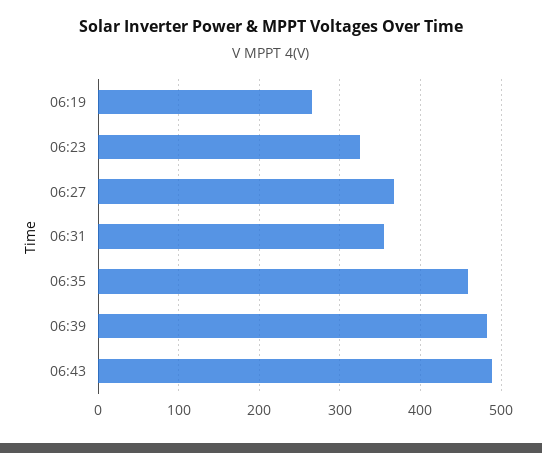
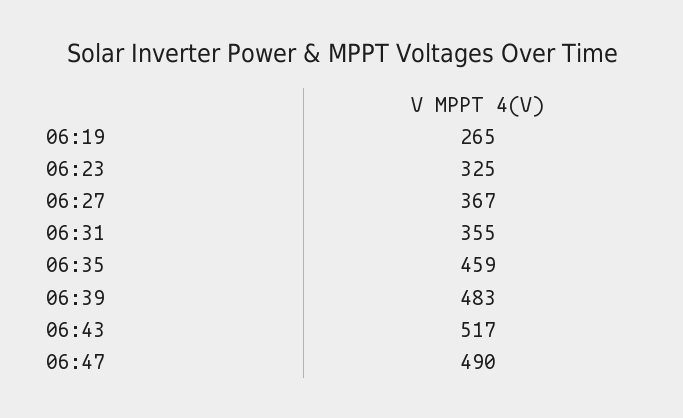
06:43: 490 -> 517
06:47: none -> 490

